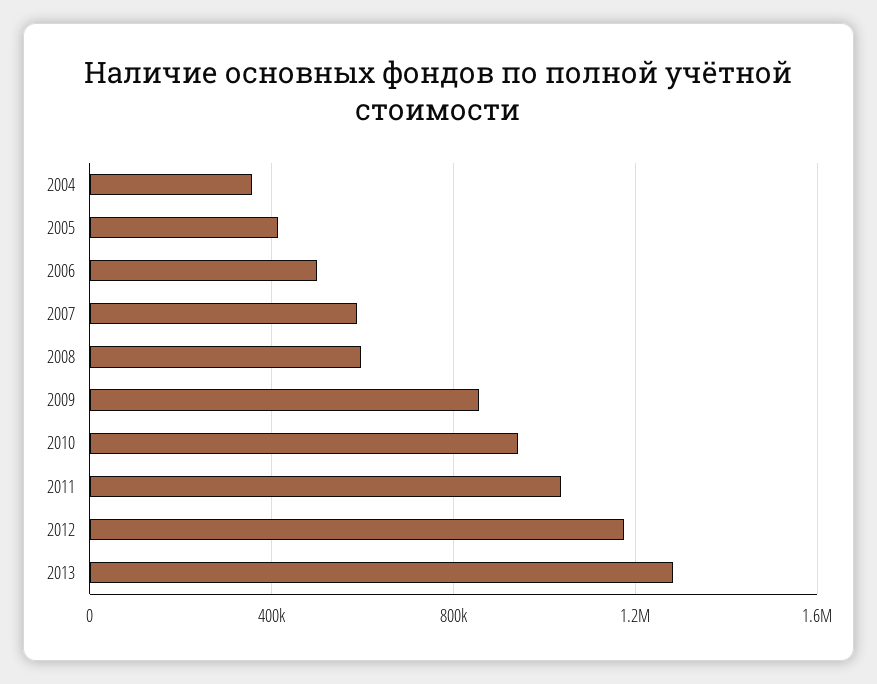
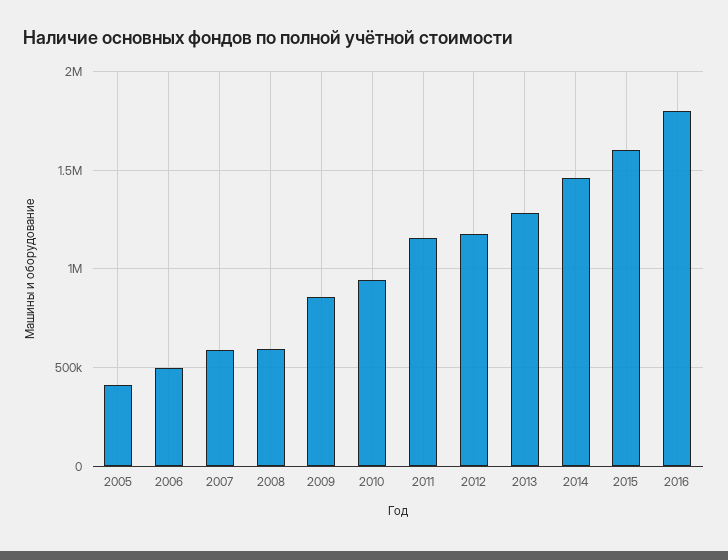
2004: 350000 -> none
2011: 1050000 -> 1150000
2014: none -> 1450000
2015: none -> 1600000
2016: none -> 1800000

